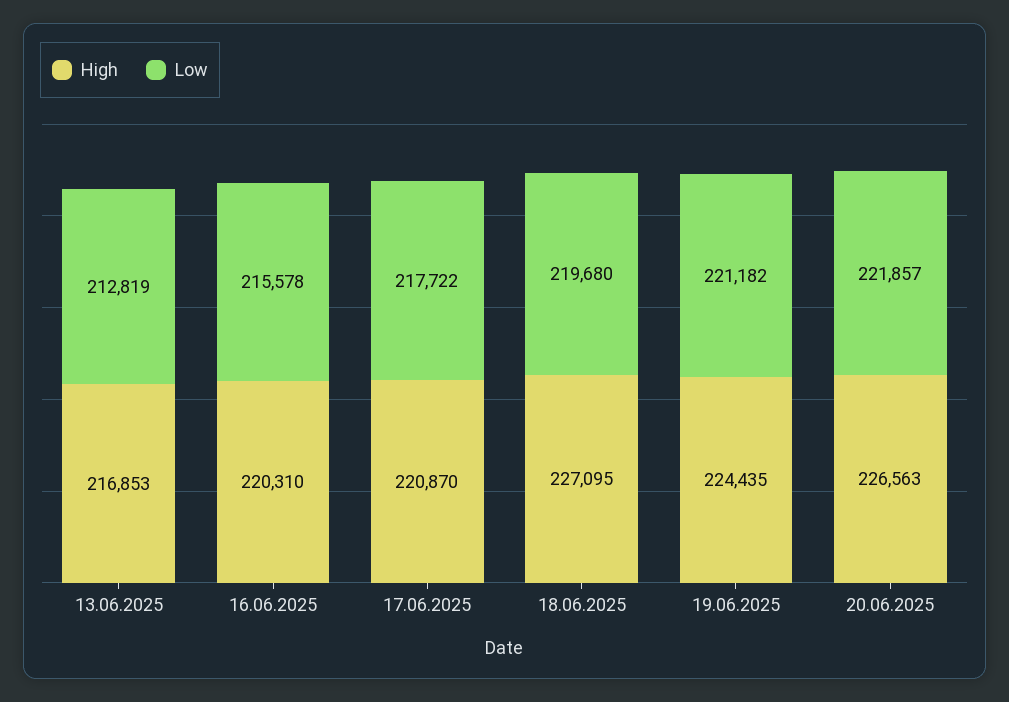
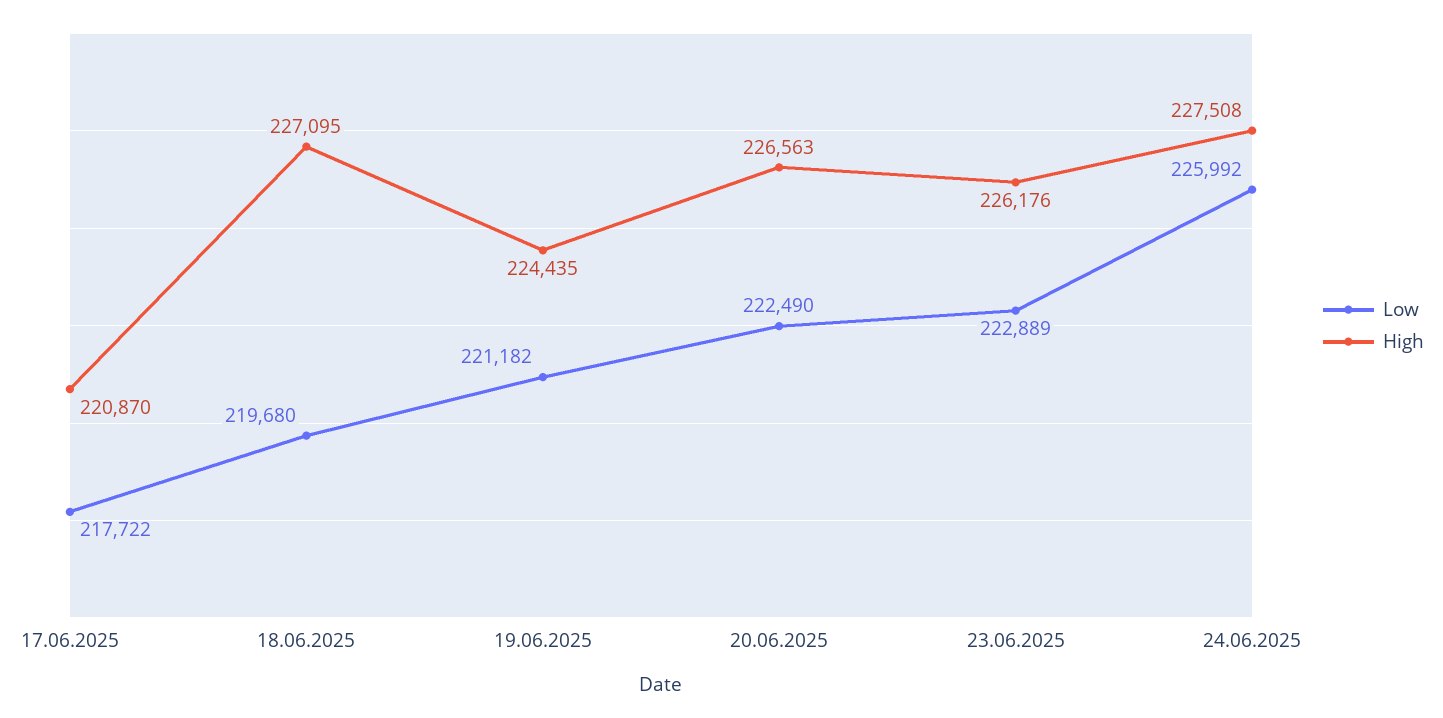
High, 13.06.2025: 216853 -> none
Low, 13.06.2025: 212819 -> none
High, 16.06.2025: 220310 -> none
Low, 16.06.2025: 215578 -> none
Low, 20.06.2025: 221857 -> 222490
Low, 23.06.2025: none -> 222889
High, 23.06.2025: none -> 226176
Low, 24.06.2025: none -> 225992
High, 24.06.2025: none -> 227508

